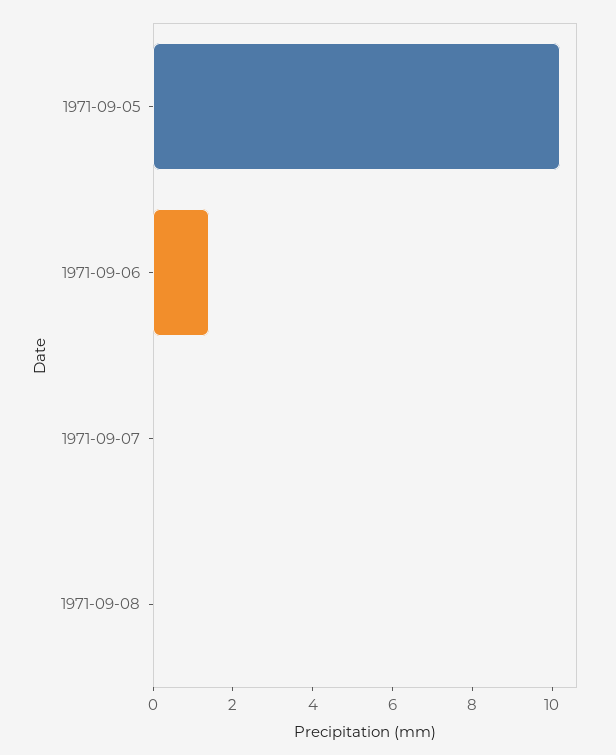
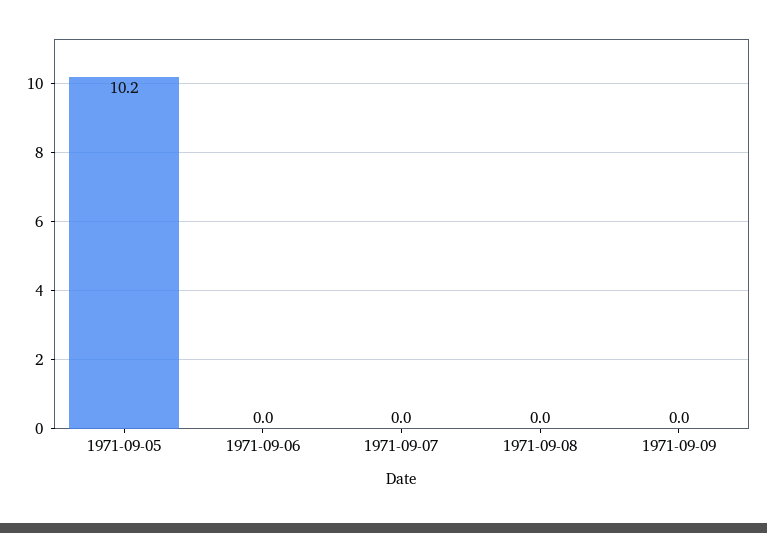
1971-09-06: 1.5 -> 0
1971-09-09: none -> 0

